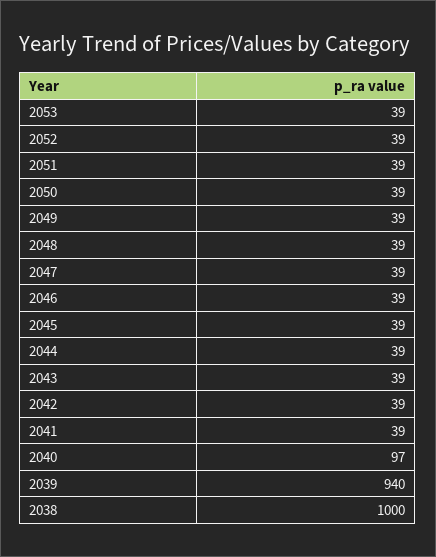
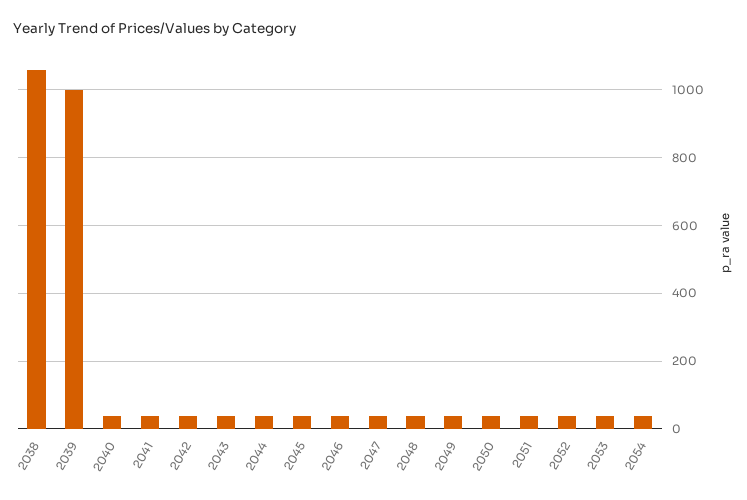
2040: 97 -> 40
2039: 940 -> 1000
2038: 1000 -> 1060
2054: none -> 40

